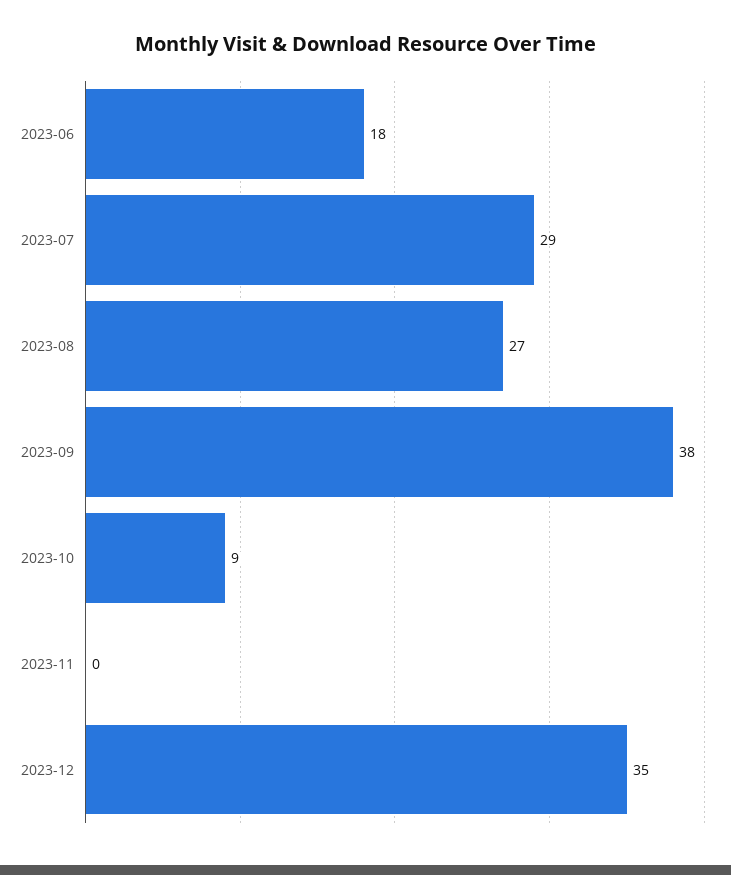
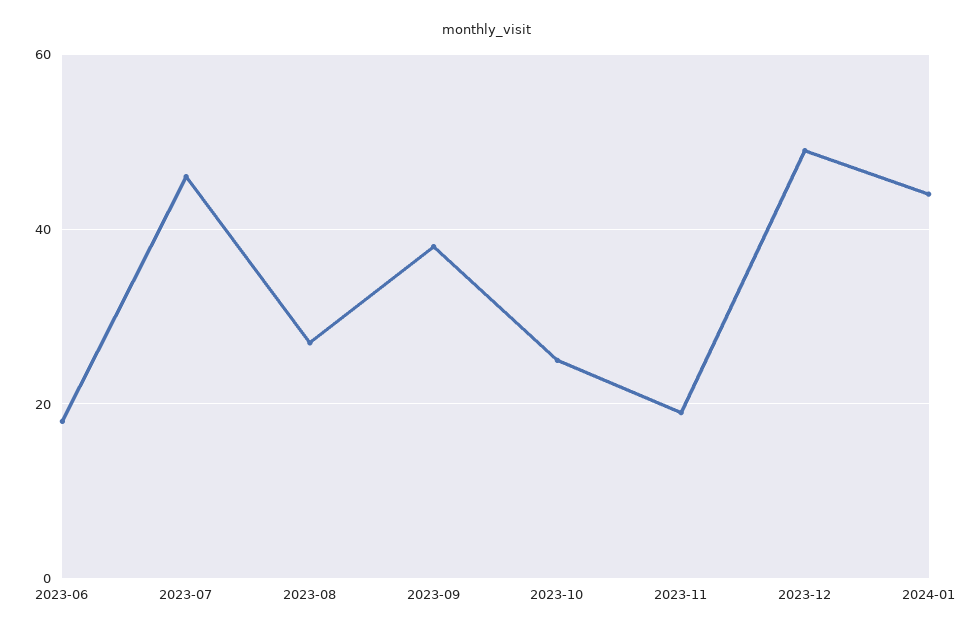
2023-07: 29 -> 45
2023-10: 9 -> 25
2023-11: 0 -> 20
2023-12: 35 -> 50
2024-01: none -> 45

